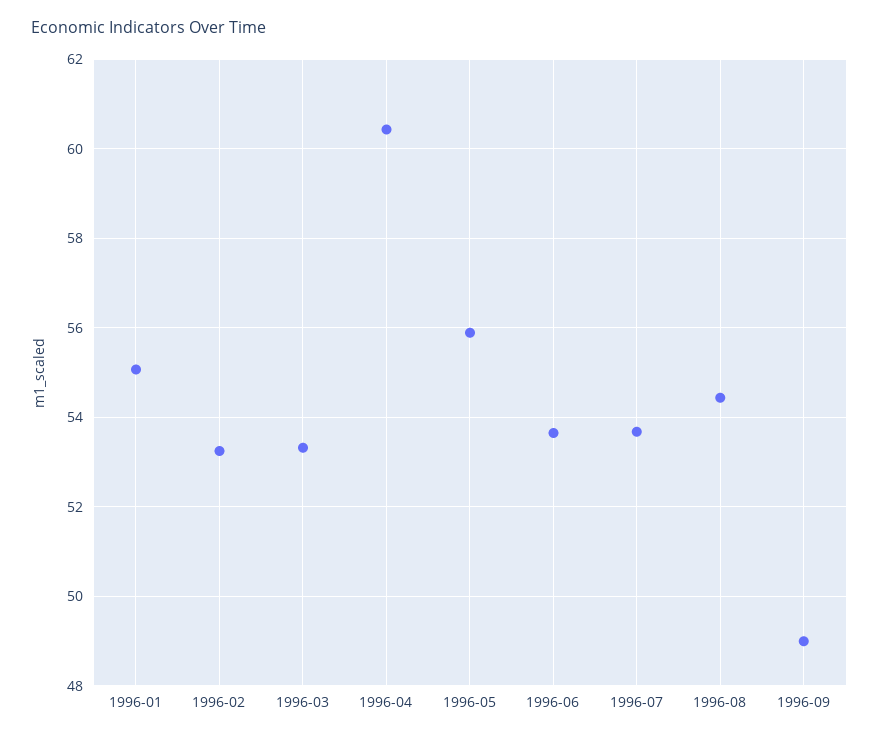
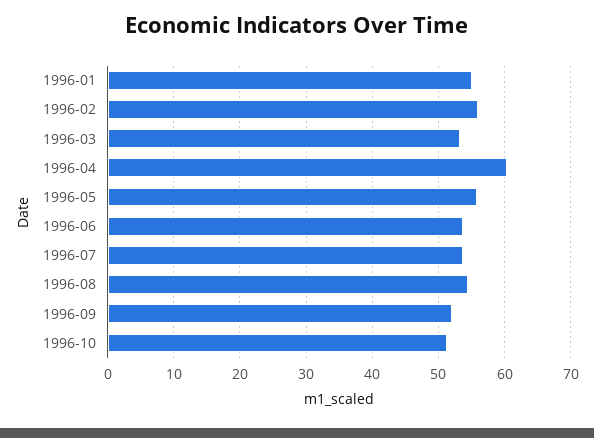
1996-02: 53.2 -> 56
1996-09: 49 -> 52
1996-10: none -> 51

